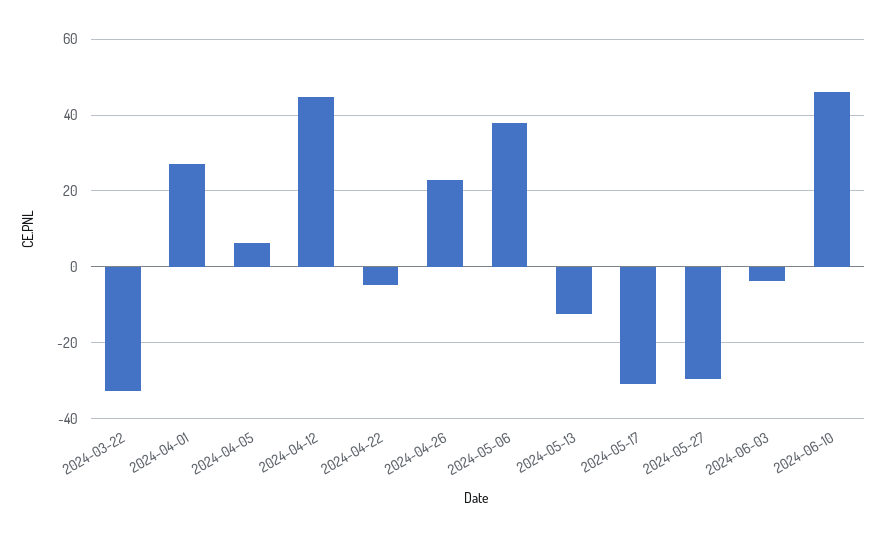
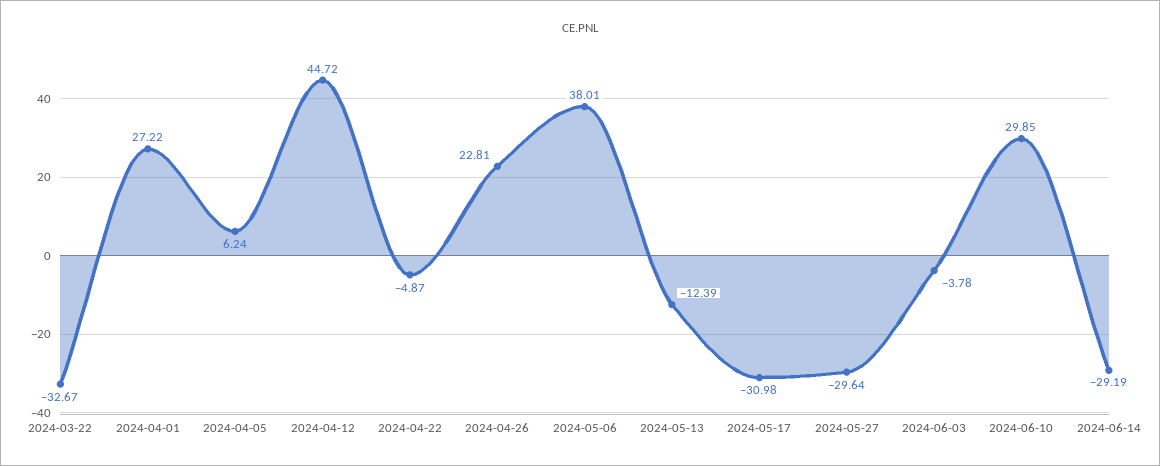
2024-06-10: 46 -> 29.85
2024-06-14: none -> -29.19

